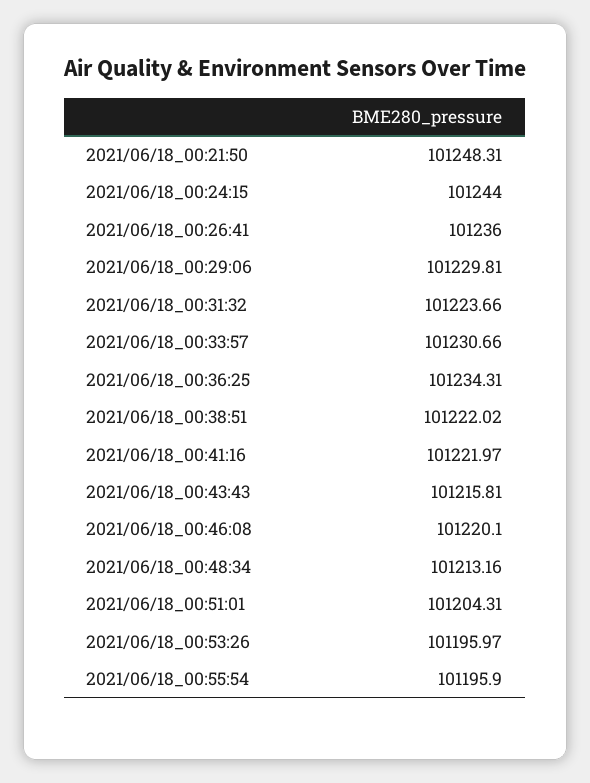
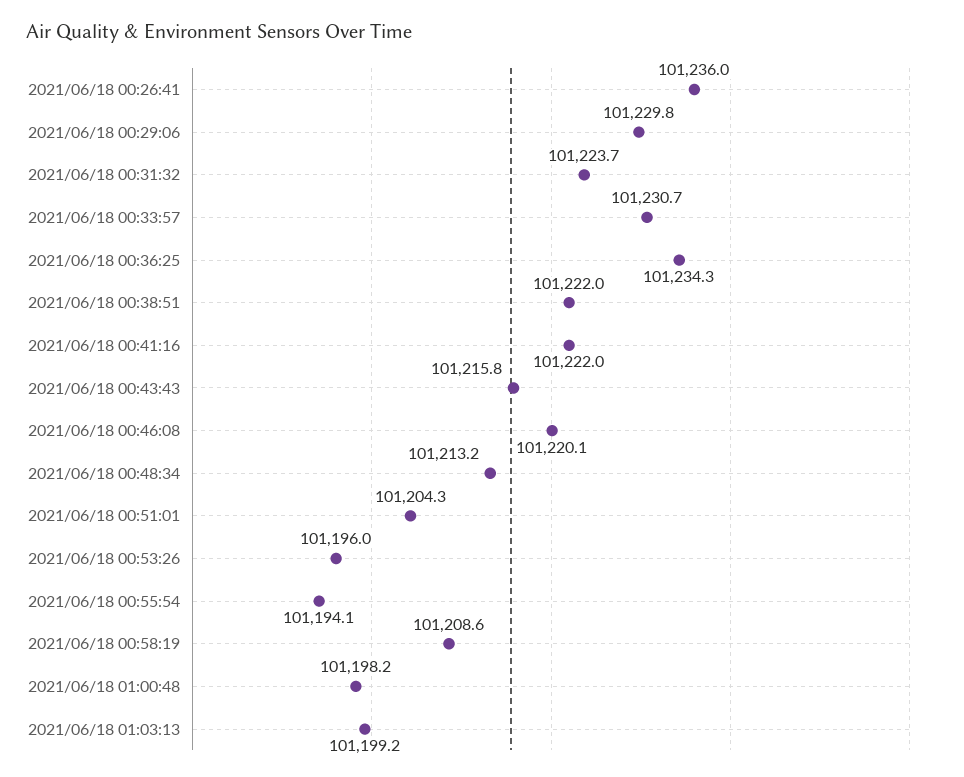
2021/06/18_00:21:50: 101248.31 -> none
2021/06/18_00:24:15: 101244 -> none
2021/06/18_00:55:54: 101195.9 -> 101194.1
2021/06/18 00:58:19: none -> 101208.6
2021/06/18 01:00:48: none -> 101198.2
2021/06/18 01:03:13: none -> 101199.2

